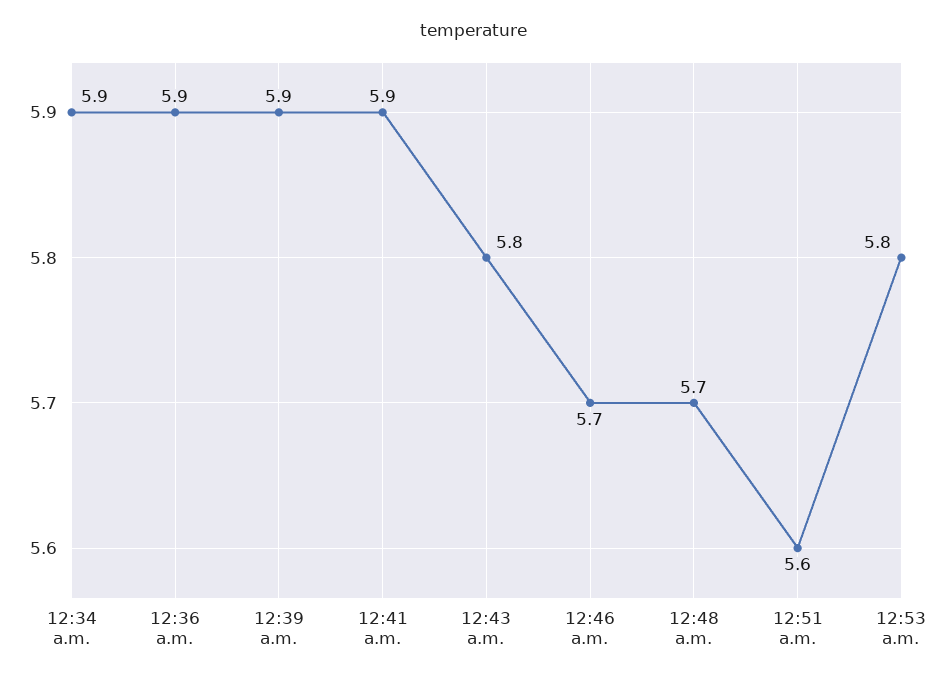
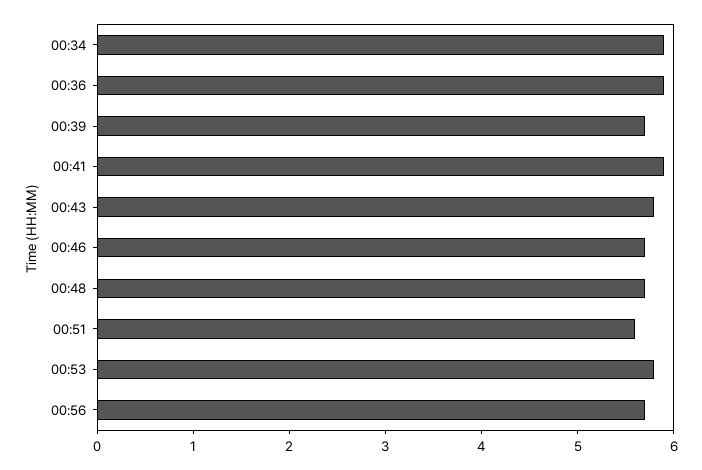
12:39 a.m.: 5.9 -> 5.7
00:56: none -> 5.7

